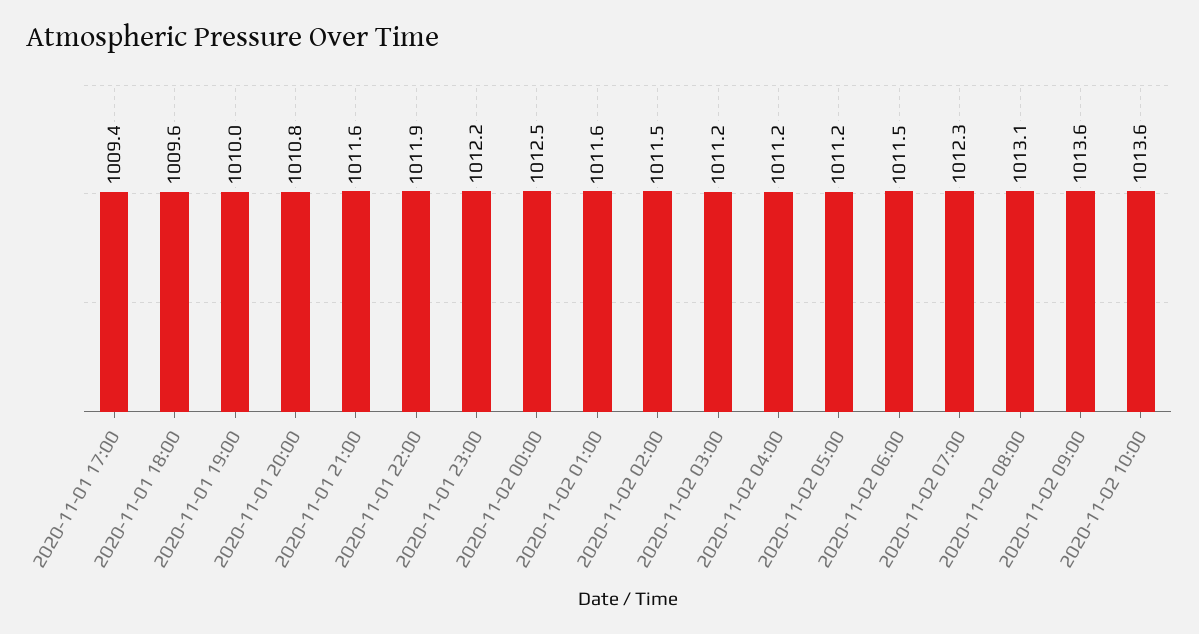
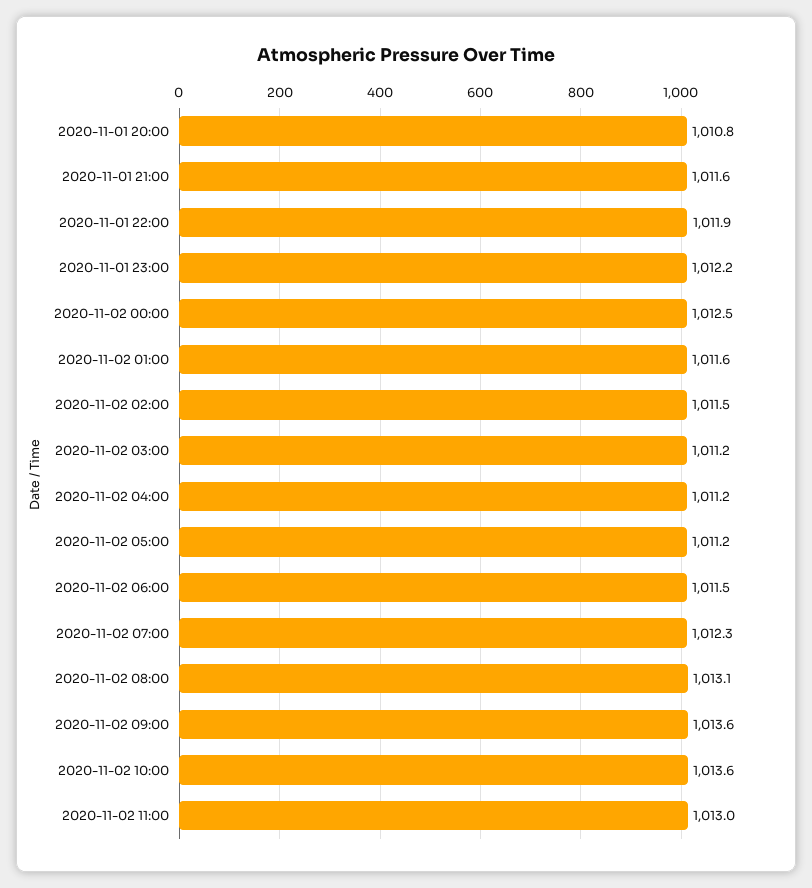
2020-11-01 17:00: 1009.4 -> none
2020-11-01 18:00: 1009.6 -> none
2020-11-01 19:00: 1010 -> none
2020-11-02 11:00: none -> 1013

